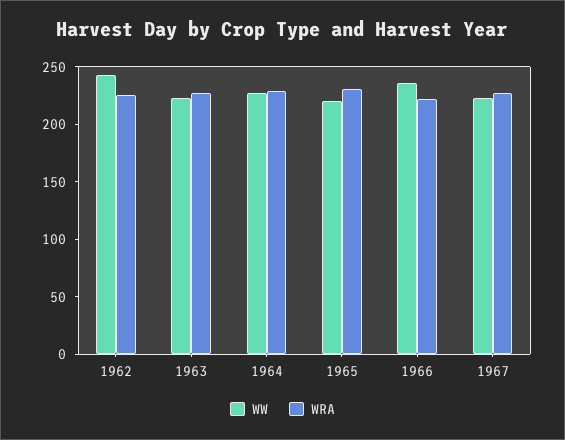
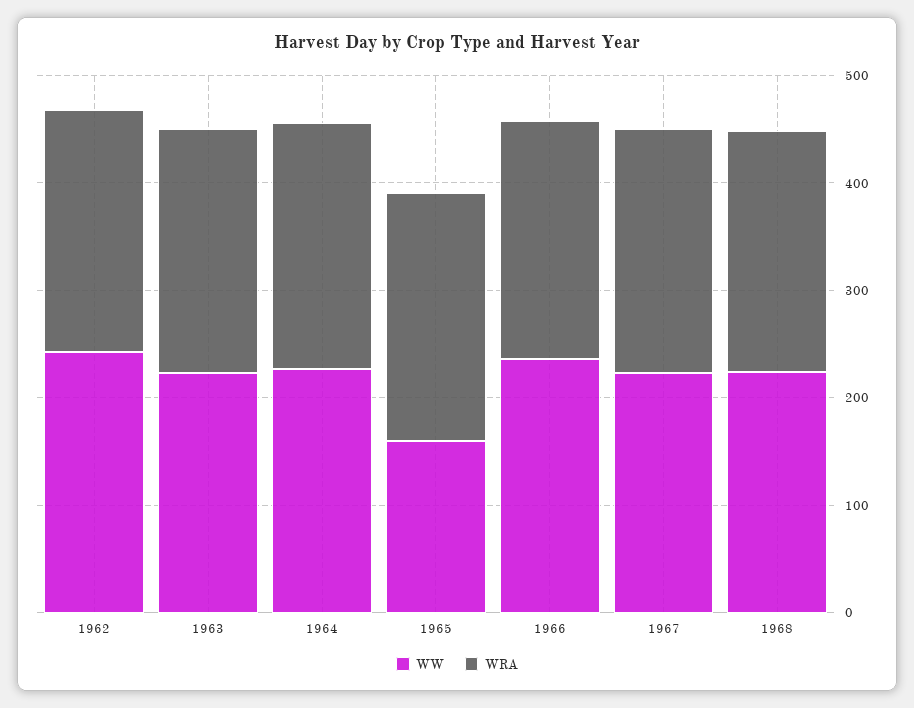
WW, 1965: 220 -> 160
WW, 1968: none -> 220
WRA, 1968: none -> 220

